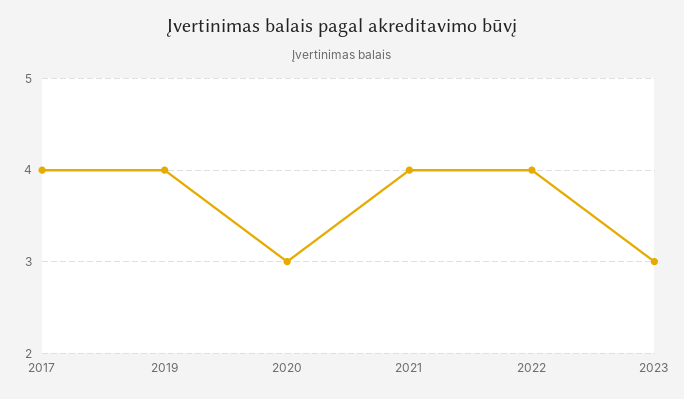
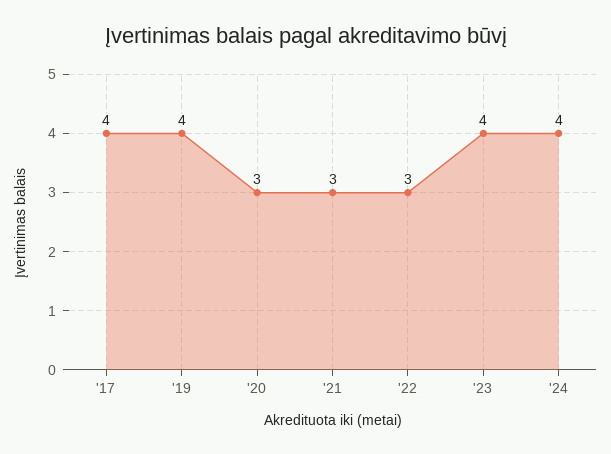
2021: 4 -> 3
2022: 4 -> 3
2023: 3 -> 4
'24: none -> 4

